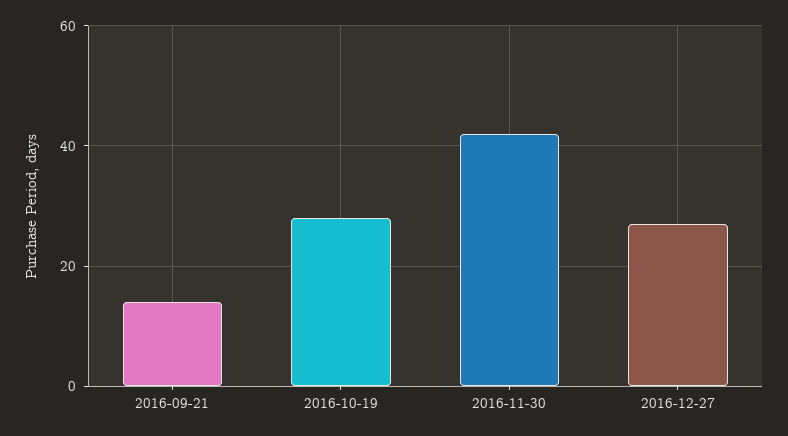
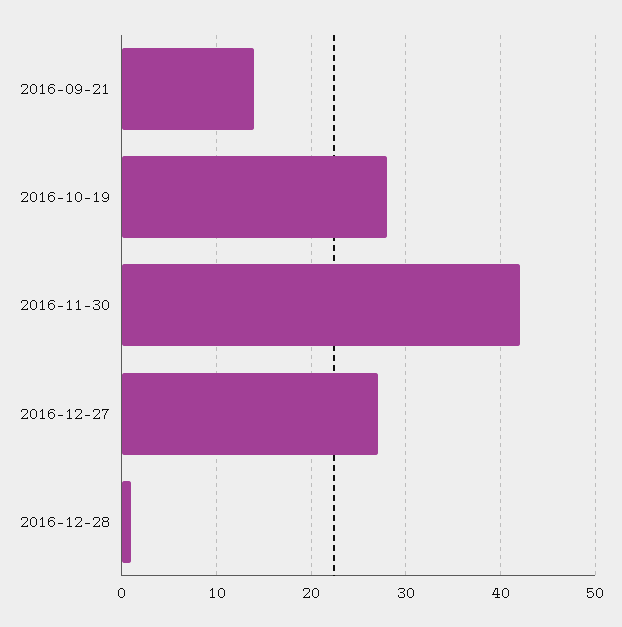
2016-12-28: none -> 1

